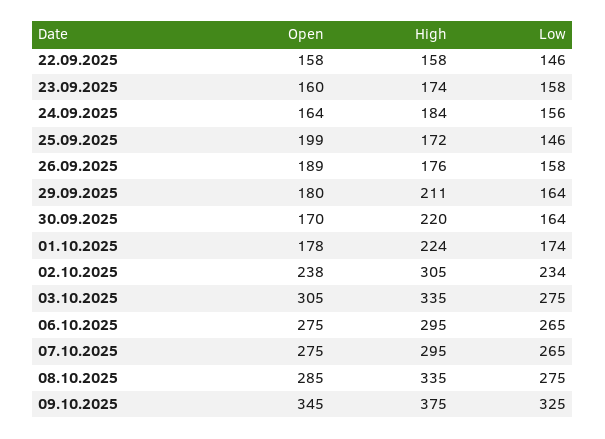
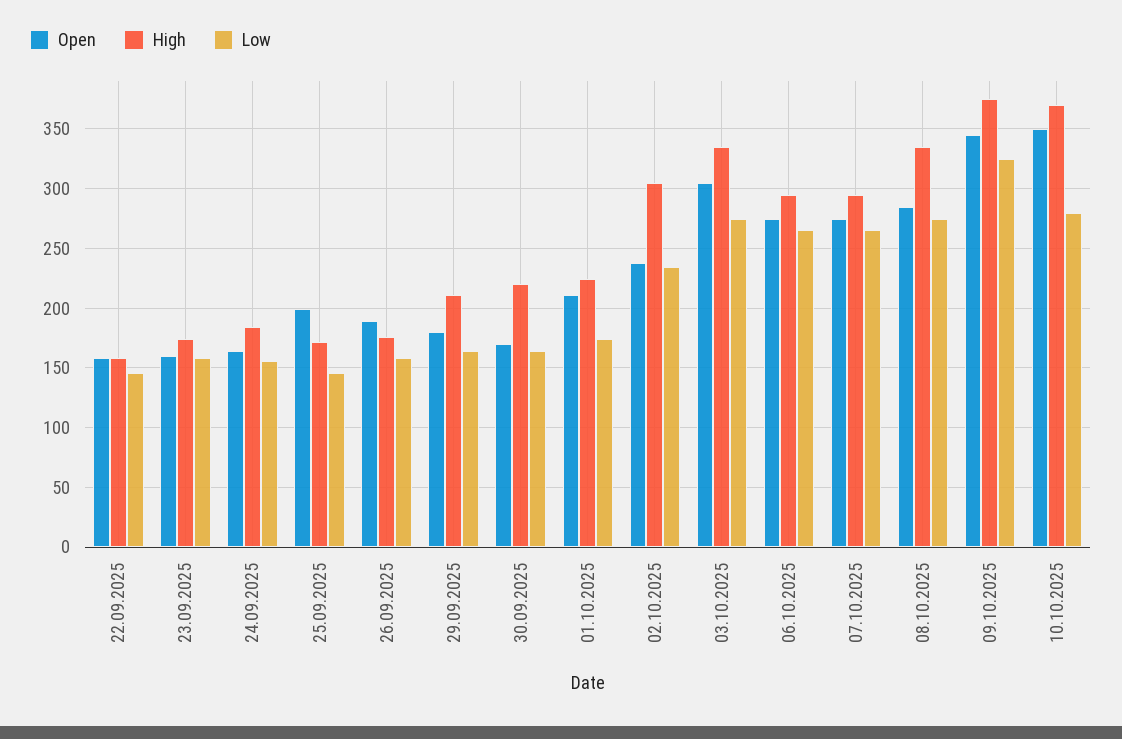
Open, 01.10.2025: 178 -> 210
Open, 10.10.2025: none -> 350
High, 10.10.2025: none -> 370
Low, 10.10.2025: none -> 280

